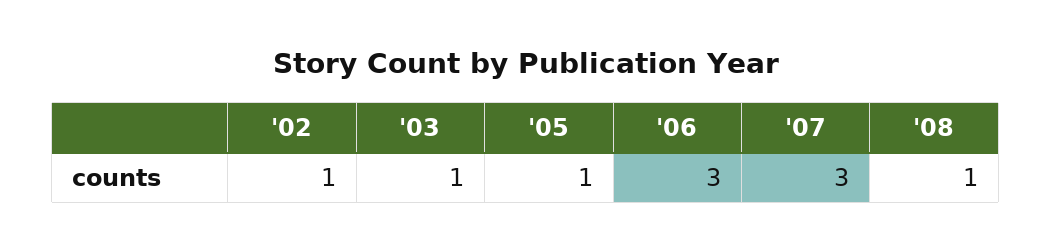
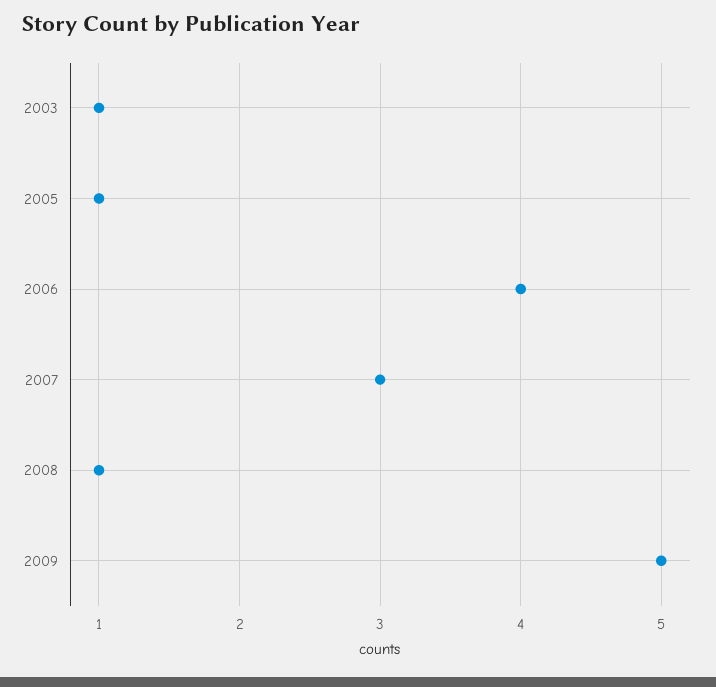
'02: 1 -> none
'06: 3 -> 4
2009: none -> 5

